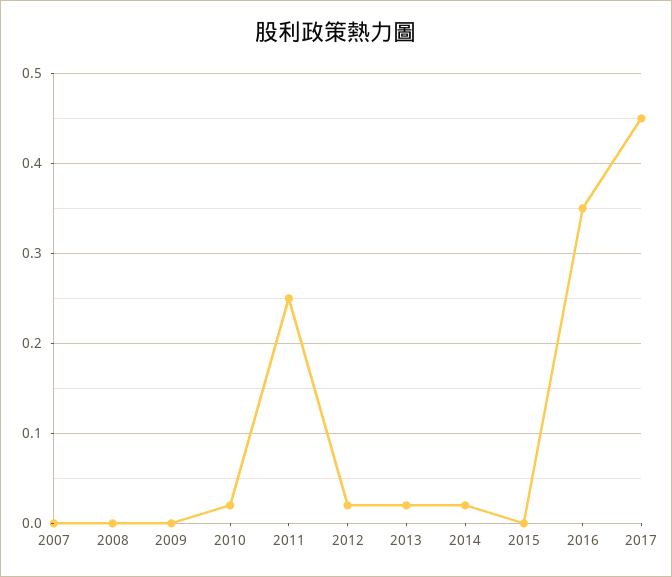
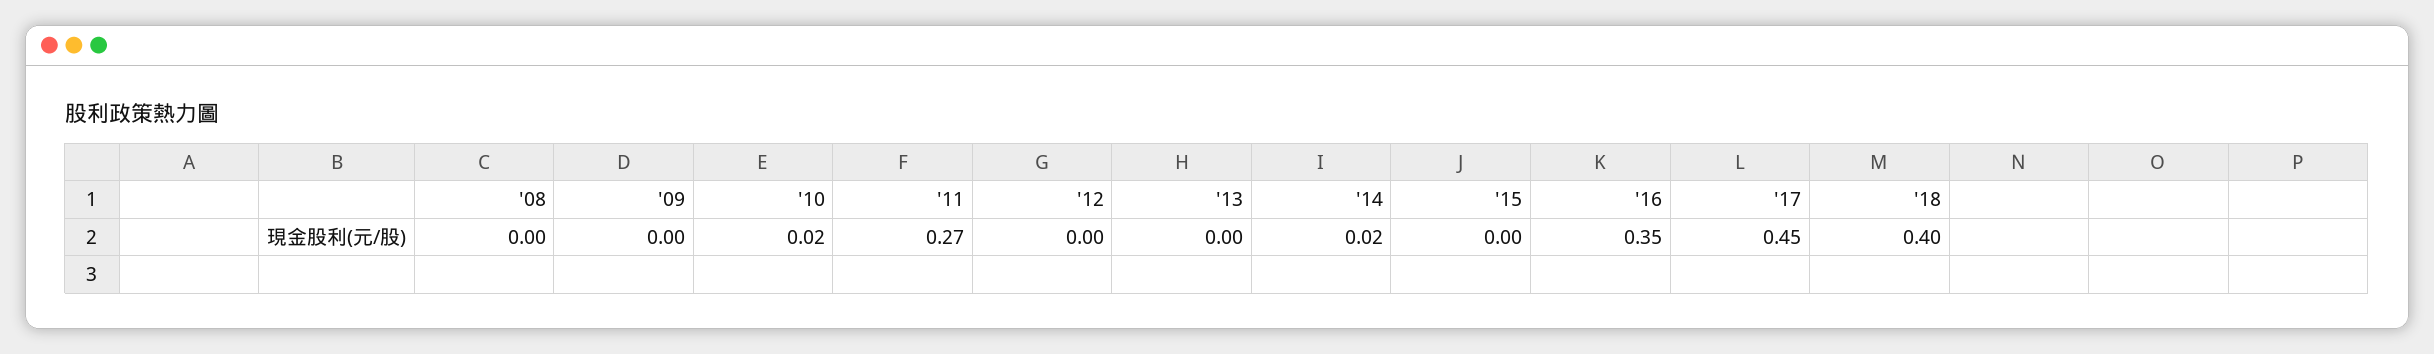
2007: 0 -> none
2011: 0.25 -> 0.27
2012: 0.02 -> 0
2013: 0.02 -> 0
'18: none -> 0.4

